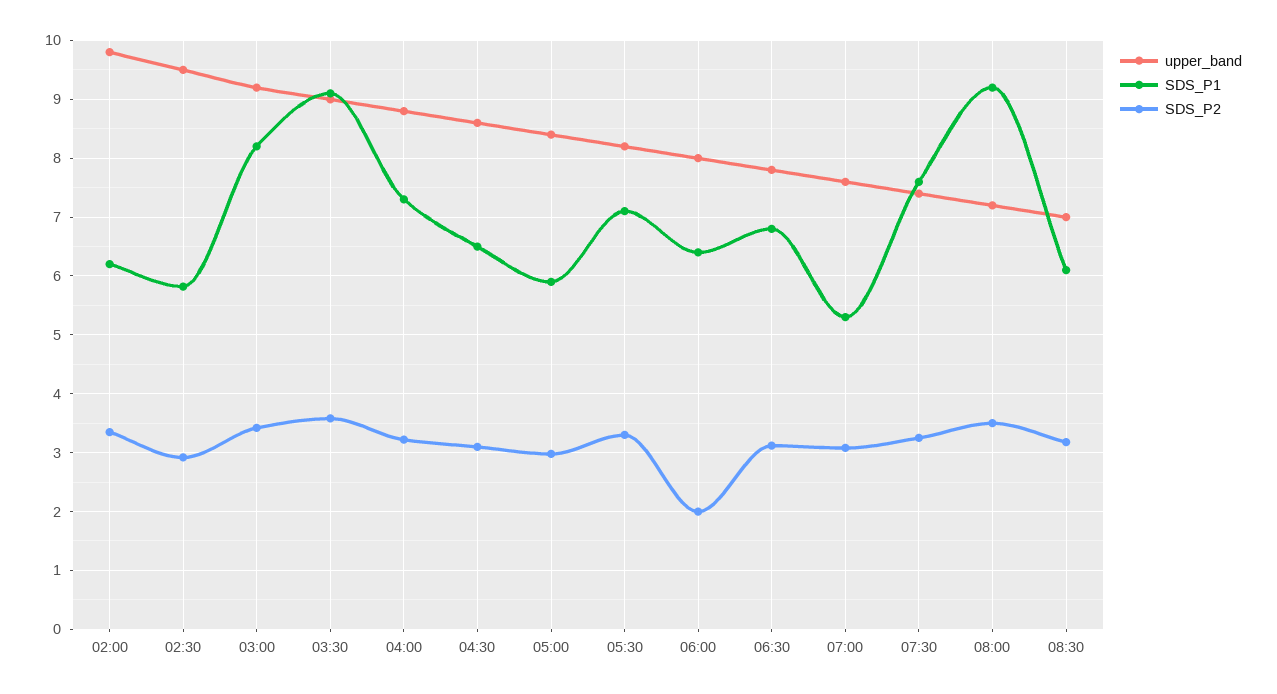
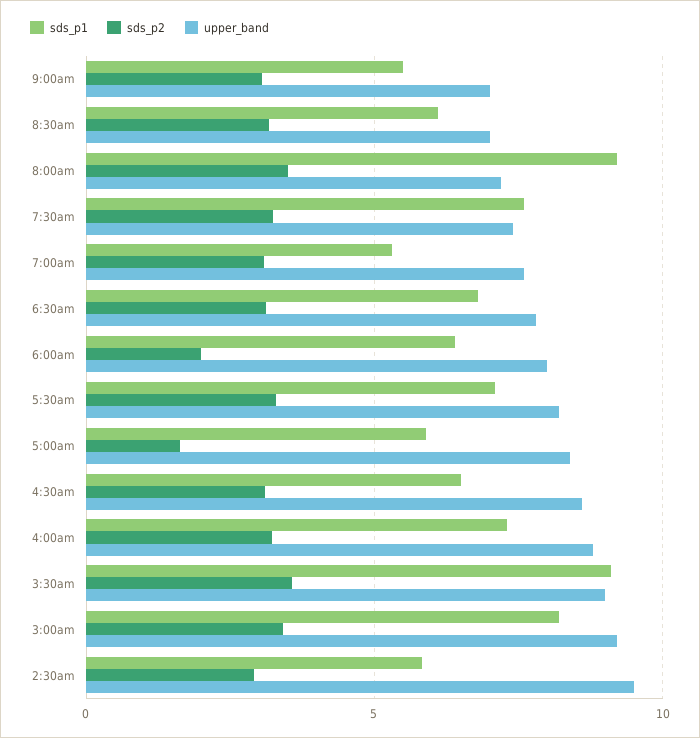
upper_band, 02:00: 9.8 -> none
SDS_P1, 02:00: 6.2 -> none
SDS_P2, 02:00: 3.4 -> none
SDS_P2, 05:00: 3 -> 1.5
SDS_P1, 9:00am: none -> 5.5
SDS_P2, 9:00am: none -> 3
upper_band, 9:00am: none -> 7

